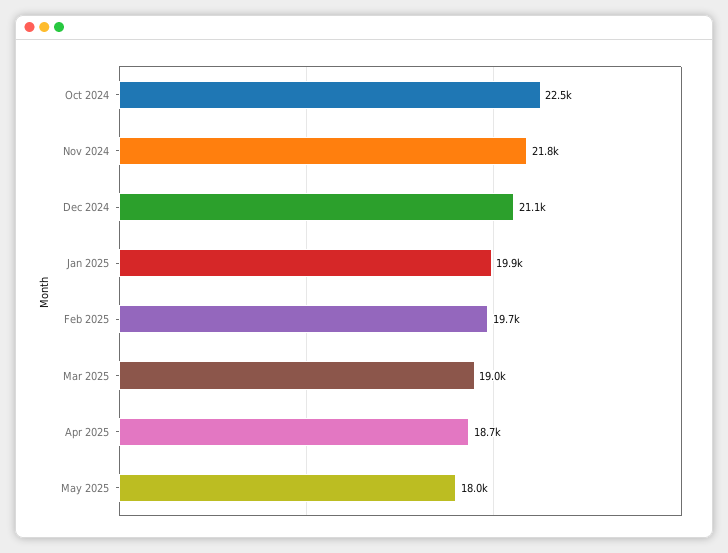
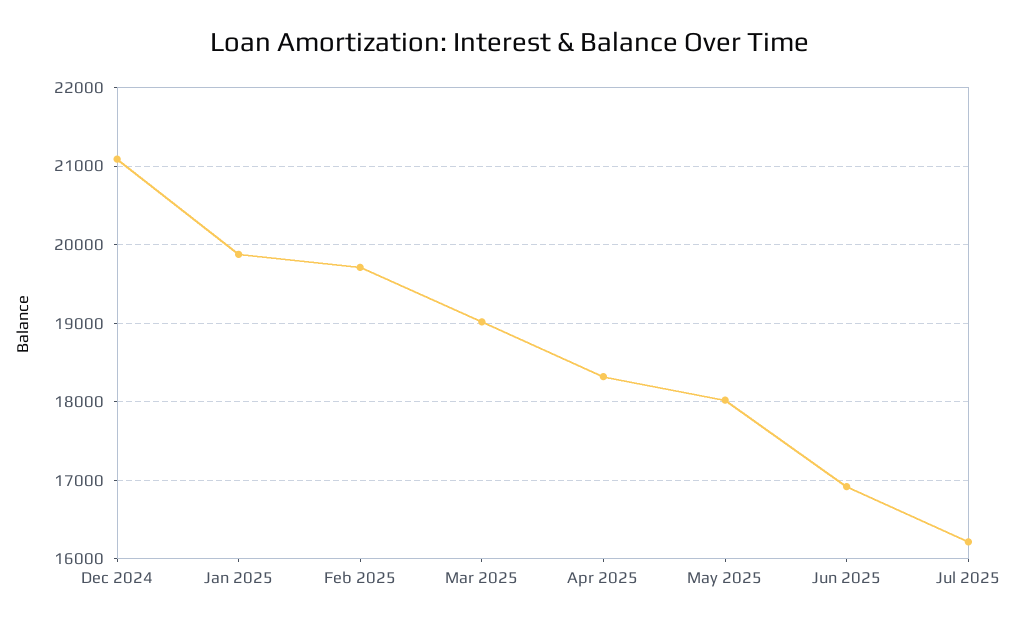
Oct 2024: 22500 -> none
Nov 2024: 21800 -> none
Apr 2025: 18700 -> 18300
Jun 2025: none -> 16900
Jul 2025: none -> 16200

